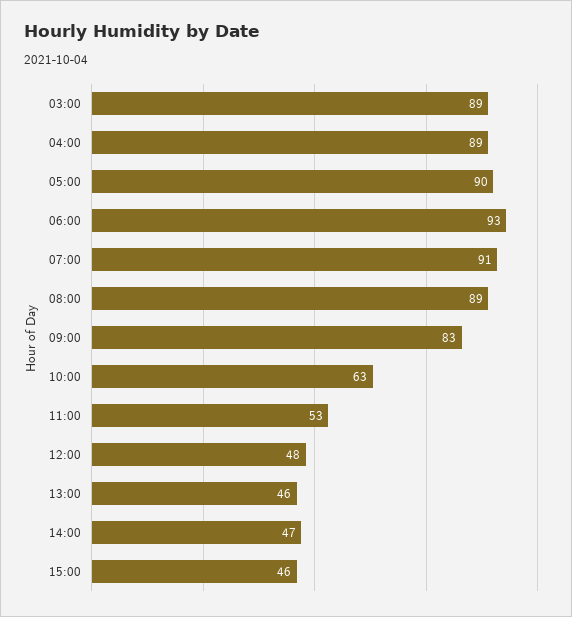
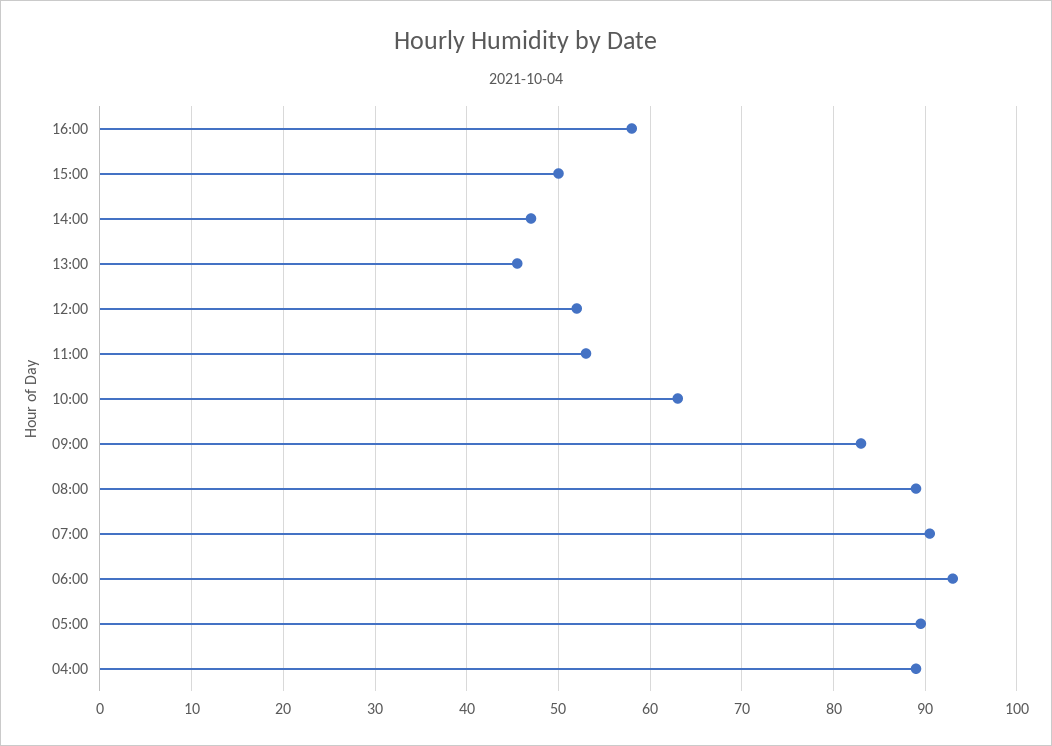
03:00: 89 -> none
12:00: 48 -> 52
15:00: 46 -> 50
16:00: none -> 58

